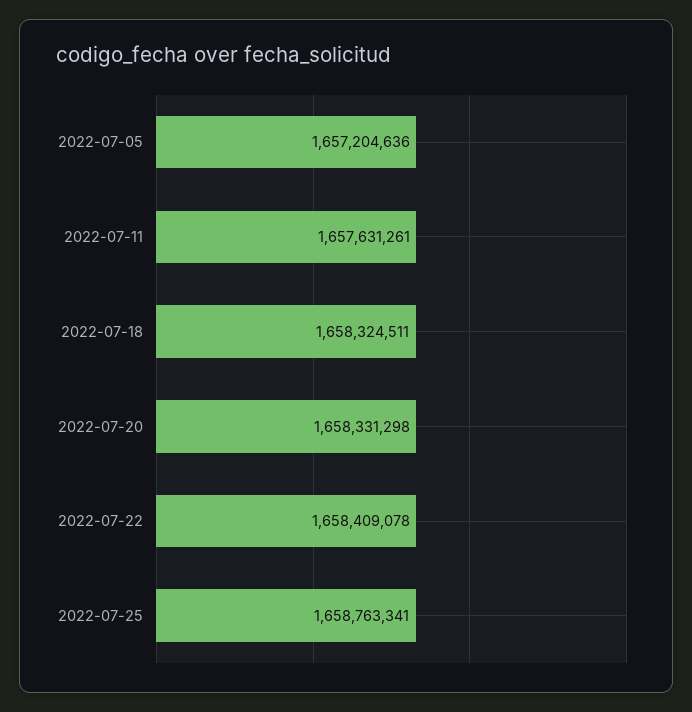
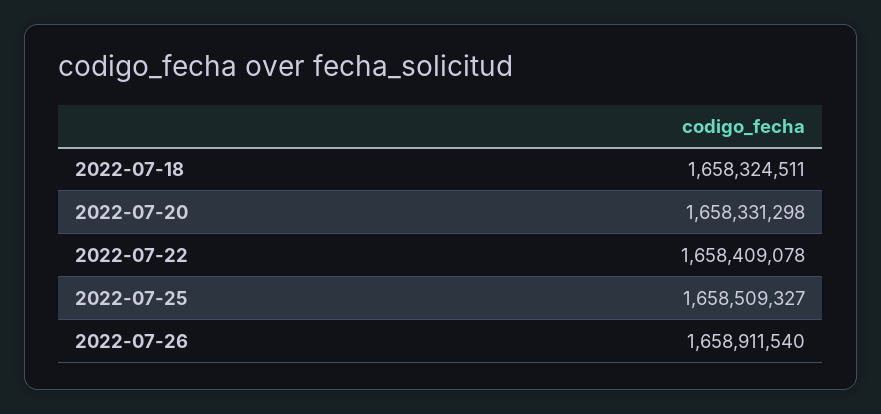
2022-07-05: 1657204636 -> none
2022-07-11: 1657631261 -> none
2022-07-25: 1658763341 -> 1658509327
2022-07-26: none -> 1658911540

